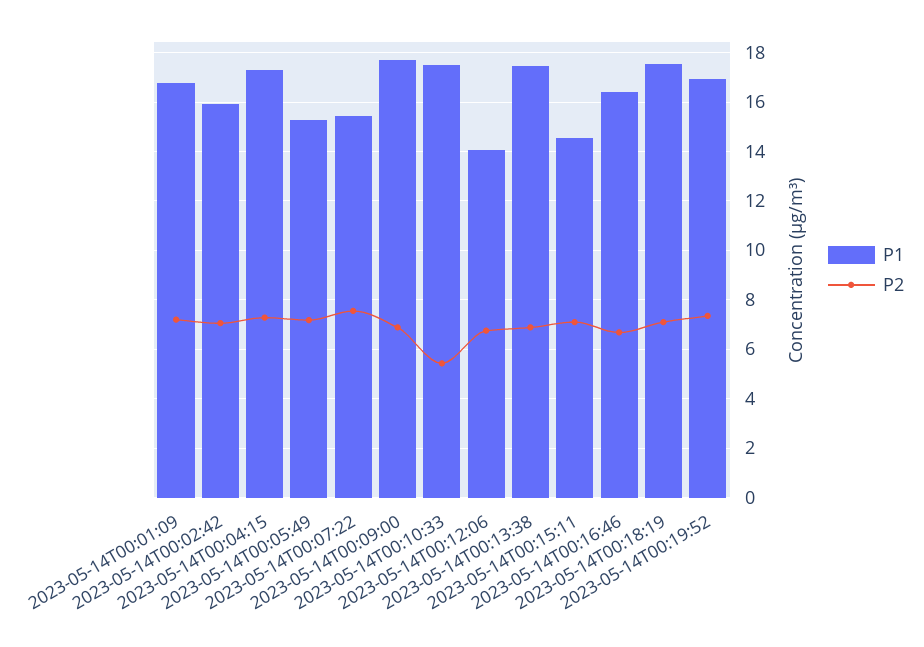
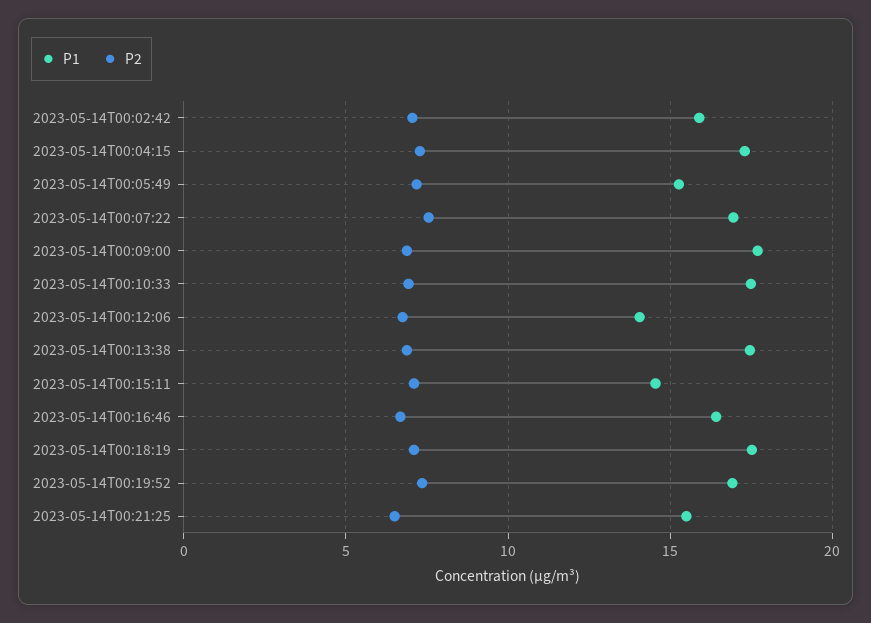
P1, 2023-05-14T00:01:09: 16.75 -> none
P2, 2023-05-14T00:01:09: 7.25 -> none
P1, 2023-05-14T00:07:22: 15.5 -> 17
P2, 2023-05-14T00:10:33: 5.5 -> 7
P1, 2023-05-14T00:21:25: none -> 15.5
P2, 2023-05-14T00:21:25: none -> 6.5

